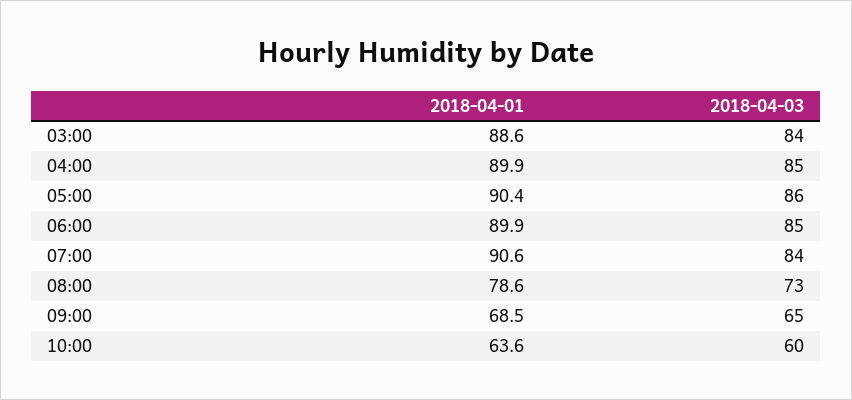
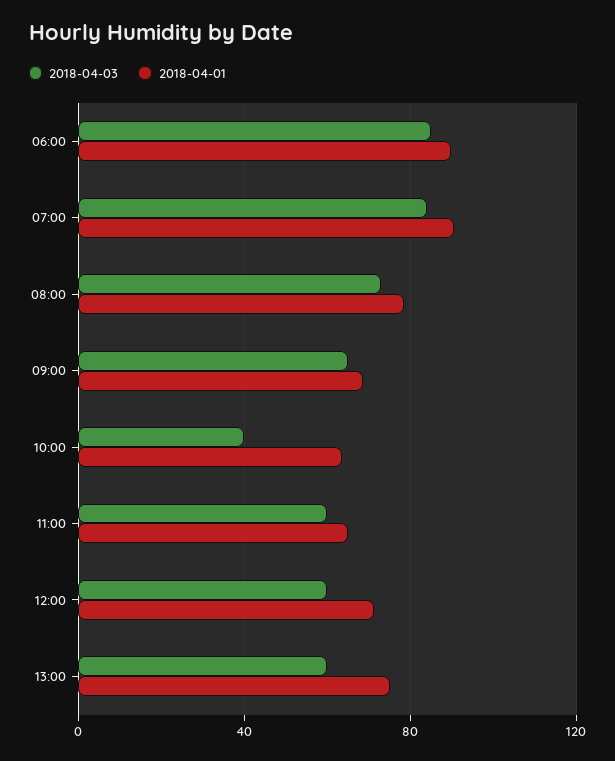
2018-04-01, 03:00: 88.6 -> none
2018-04-03, 03:00: 84 -> none
2018-04-01, 04:00: 89.9 -> none
2018-04-03, 04:00: 85 -> none
2018-04-01, 05:00: 90.4 -> none
2018-04-03, 05:00: 86 -> none
2018-04-03, 10:00: 60 -> 40
2018-04-03, 11:00: none -> 60
2018-04-01, 11:00: none -> 65
2018-04-03, 12:00: none -> 60
2018-04-01, 12:00: none -> 70
2018-04-03, 13:00: none -> 60
2018-04-01, 13:00: none -> 75

